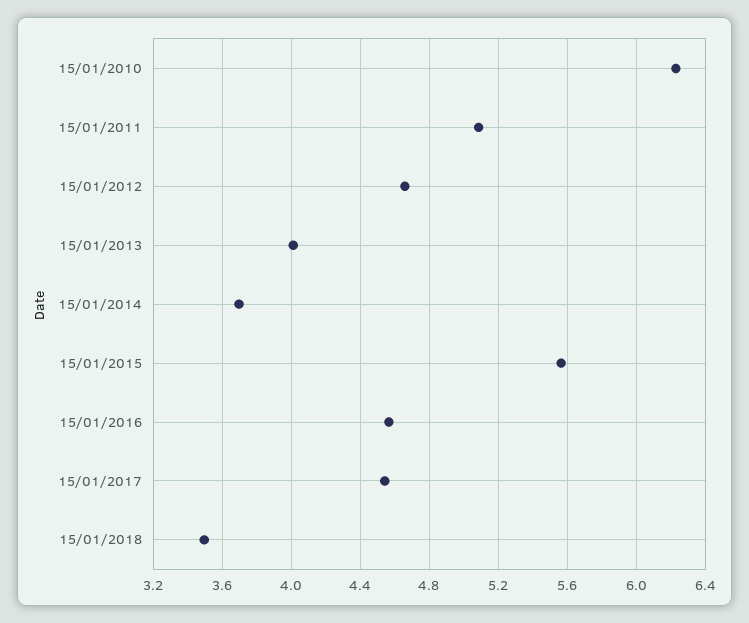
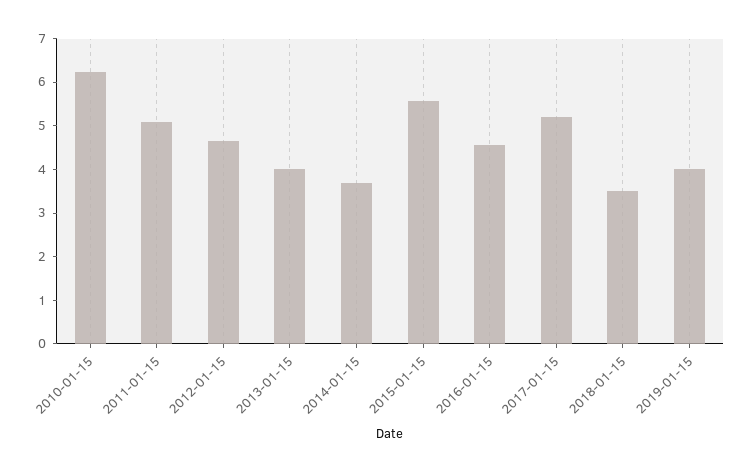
15/01/2017: 4.55 -> 5.2
2019-01-15: none -> 4

